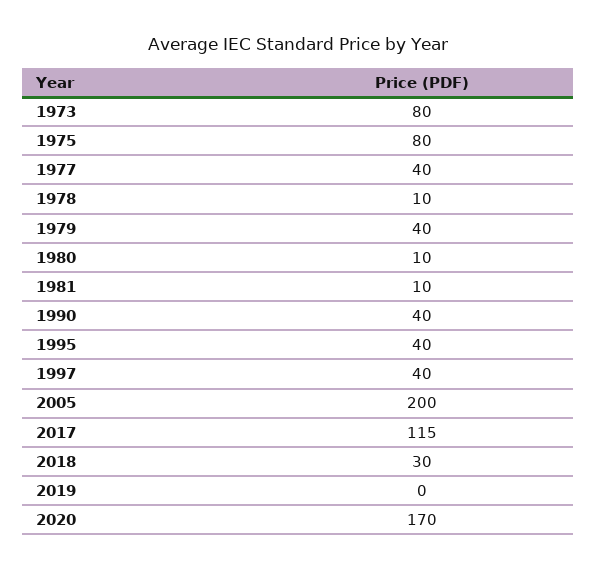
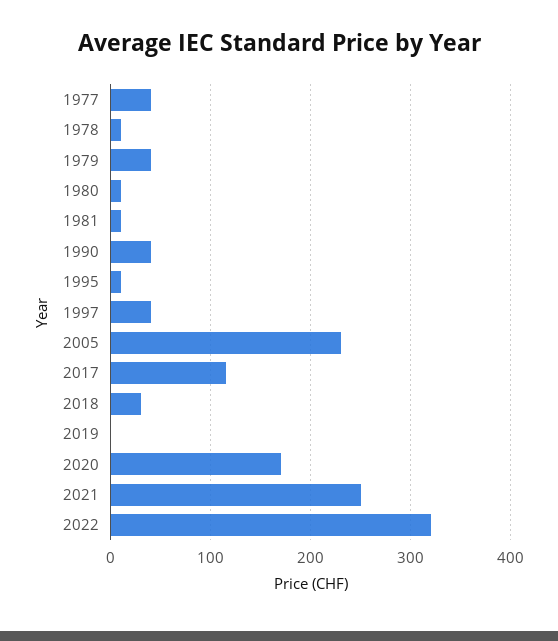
1973: 80 -> none
1975: 80 -> none
1995: 40 -> 10
2005: 200 -> 230
2021: none -> 250
2022: none -> 320

